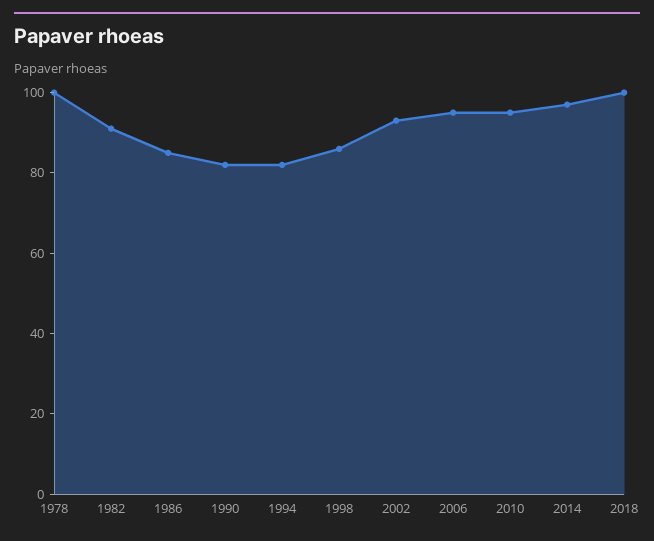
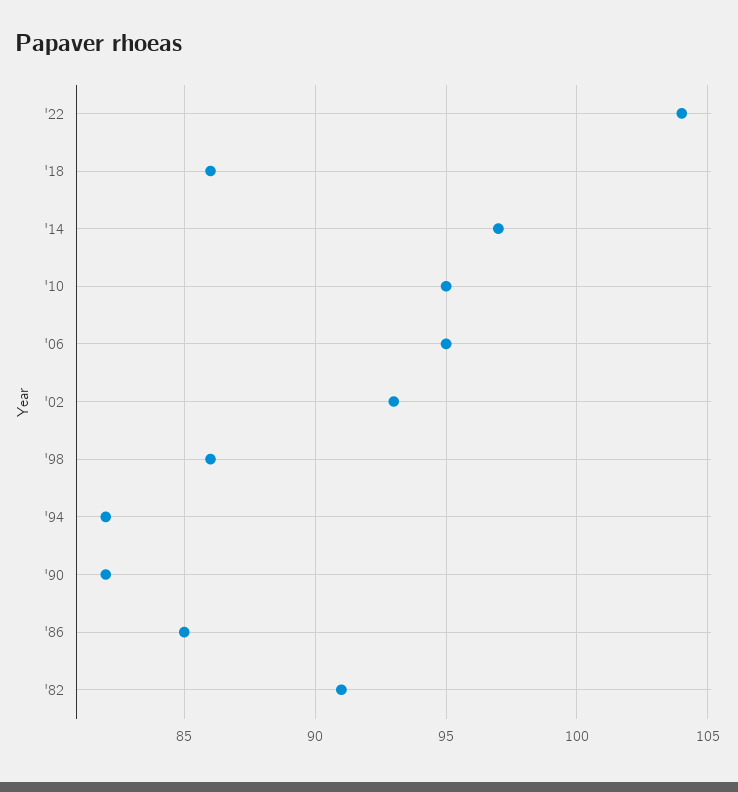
1978: 100 -> none
2018: 100 -> 86
'22: none -> 104

